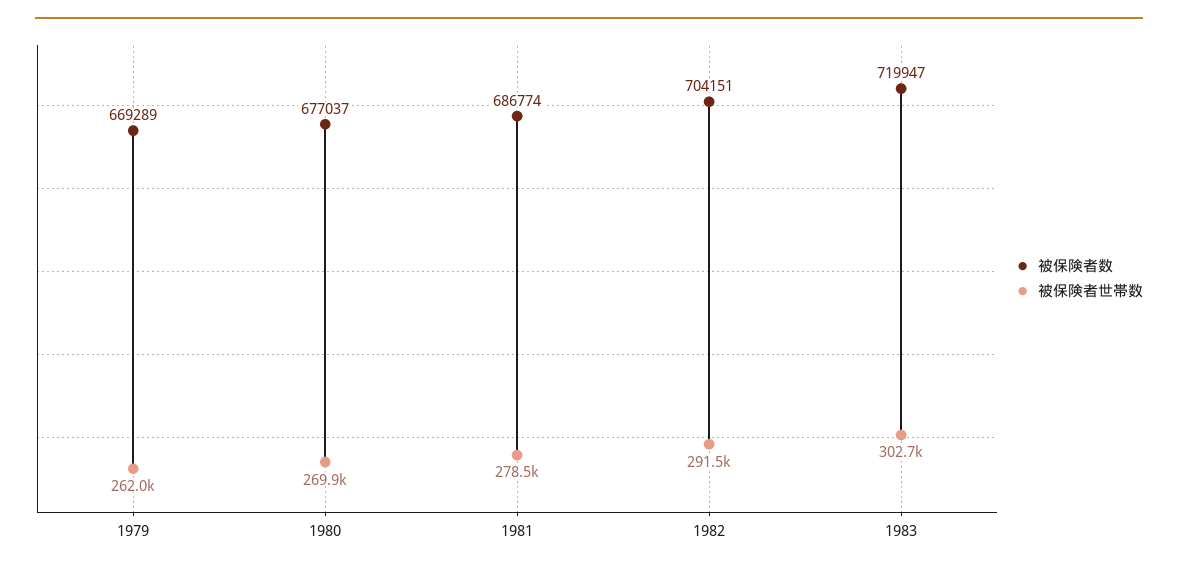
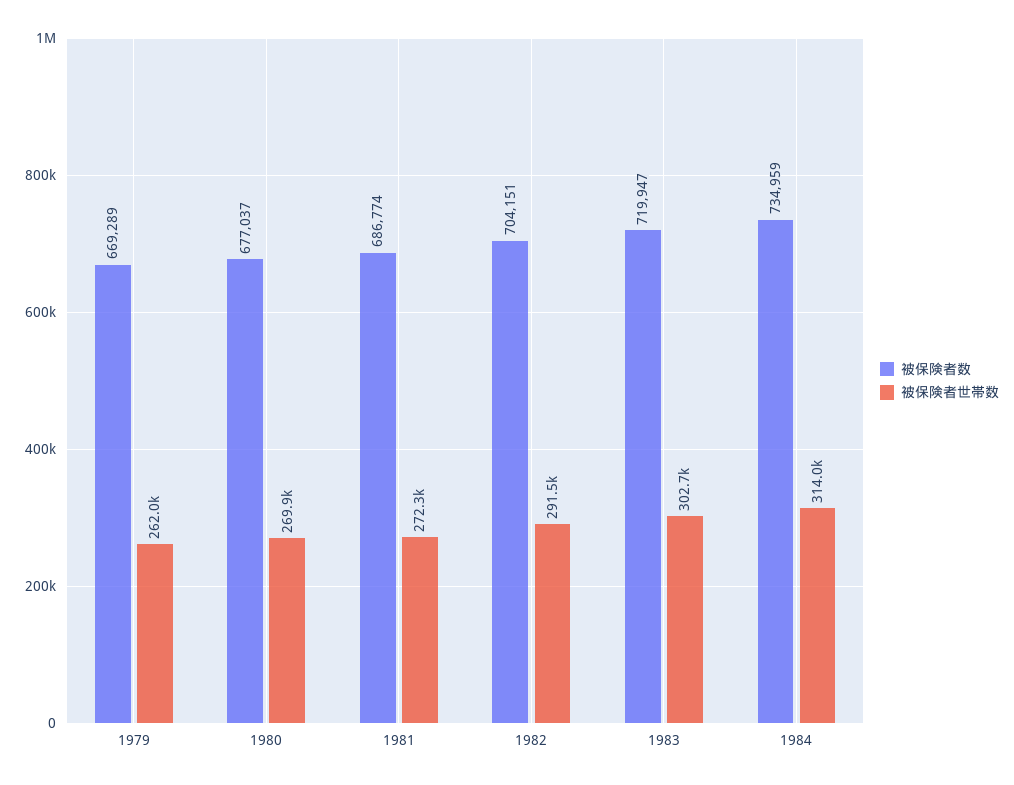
被保険者世帯数, 1981: 278500 -> 272300
被保険者数, 1984: none -> 734959
被保険者世帯数, 1984: none -> 314000

